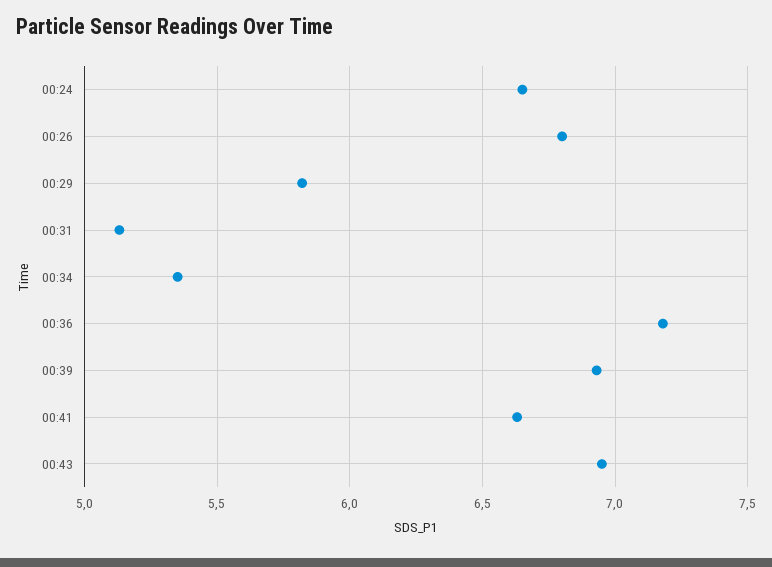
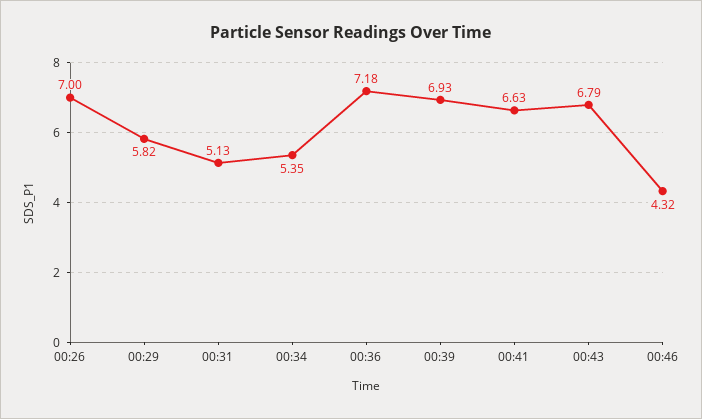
00:24: 6.65 -> none
00:26: 6.8 -> 7
00:43: 6.95 -> 6.79
00:46: none -> 4.32

